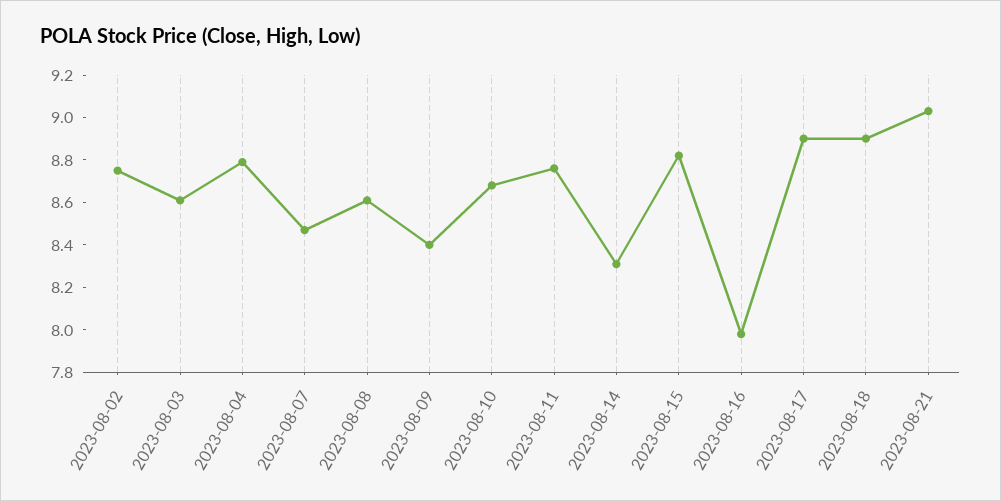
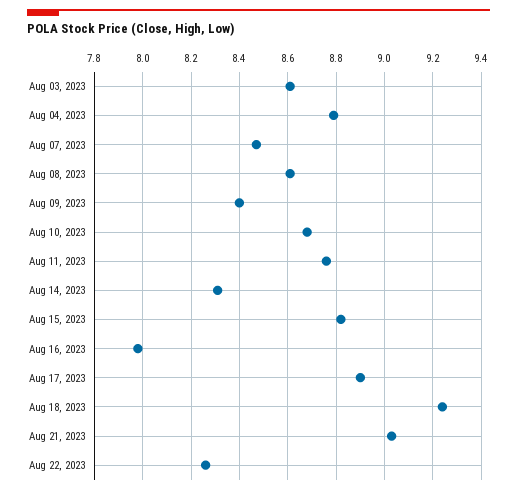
2023-08-02: 8.75 -> none
2023-08-18: 8.9 -> 9.25
Aug 22, 2023: none -> 8.25

